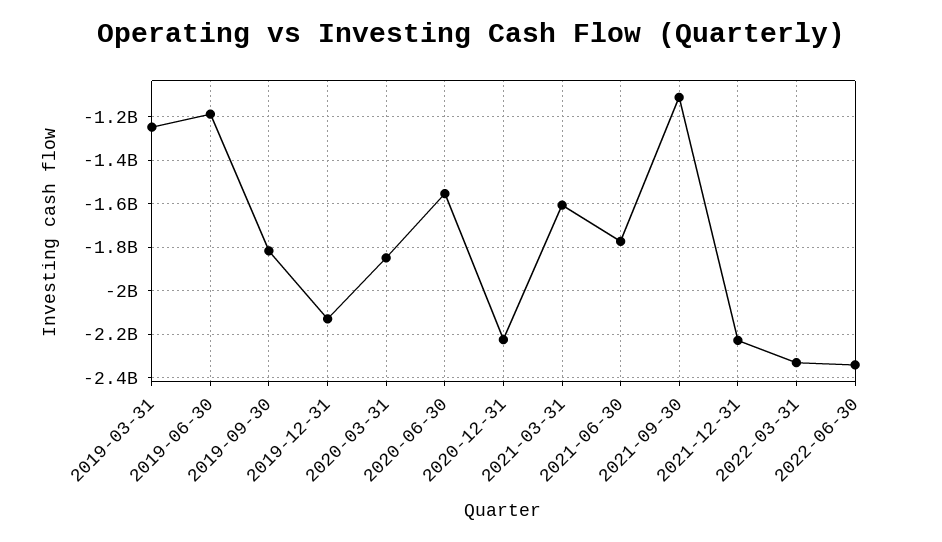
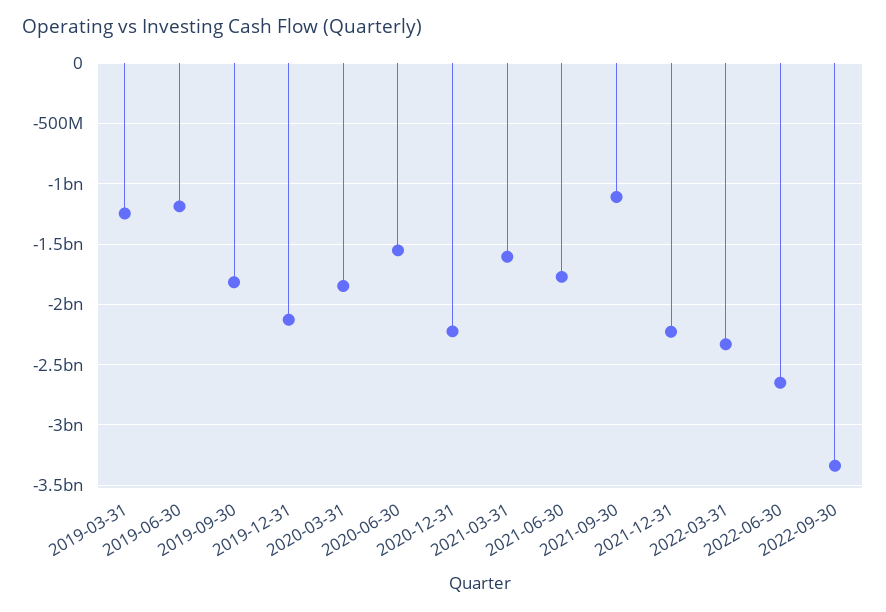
2022-06-30: -2350000000 -> -2650000000
2022-09-30: none -> -3350000000

